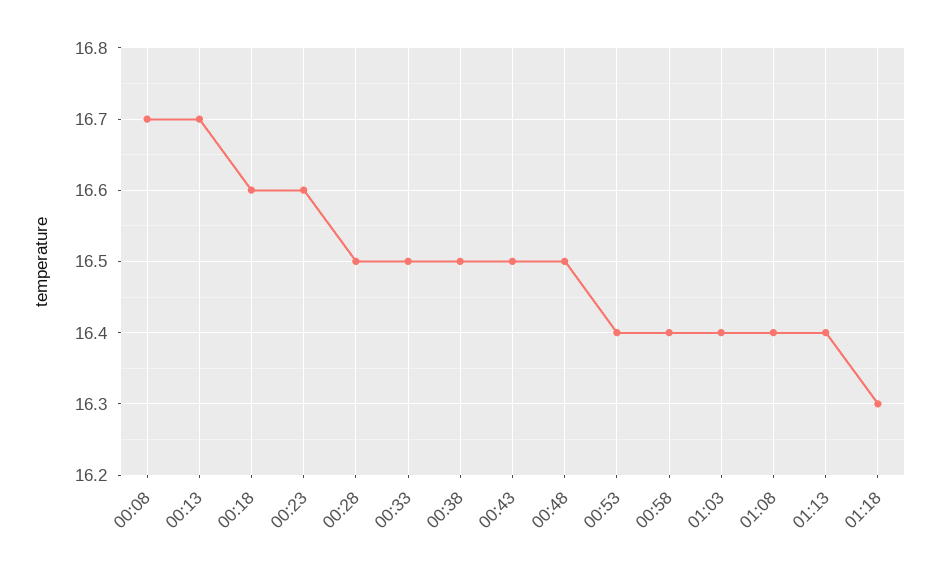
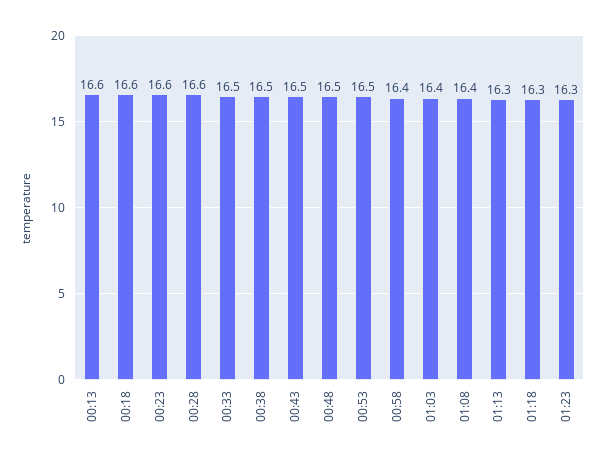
00:08: 16.7 -> none
00:13: 16.7 -> 16.6
00:28: 16.5 -> 16.6
00:53: 16.4 -> 16.5
01:13: 16.4 -> 16.3
01:23: none -> 16.3

